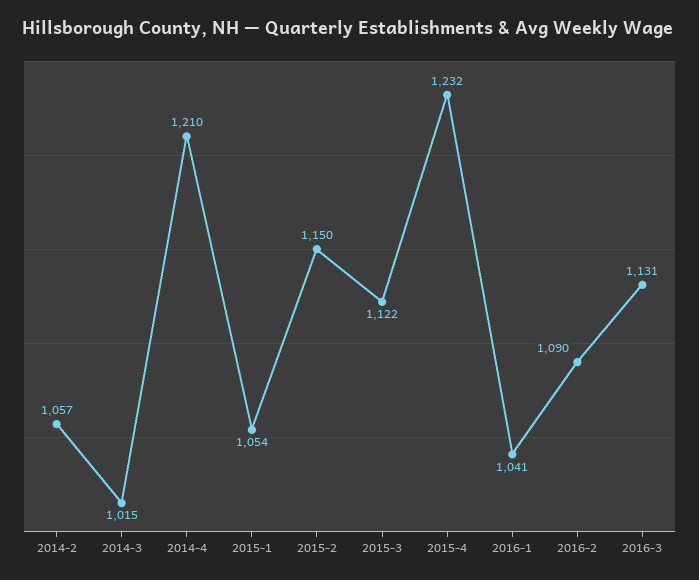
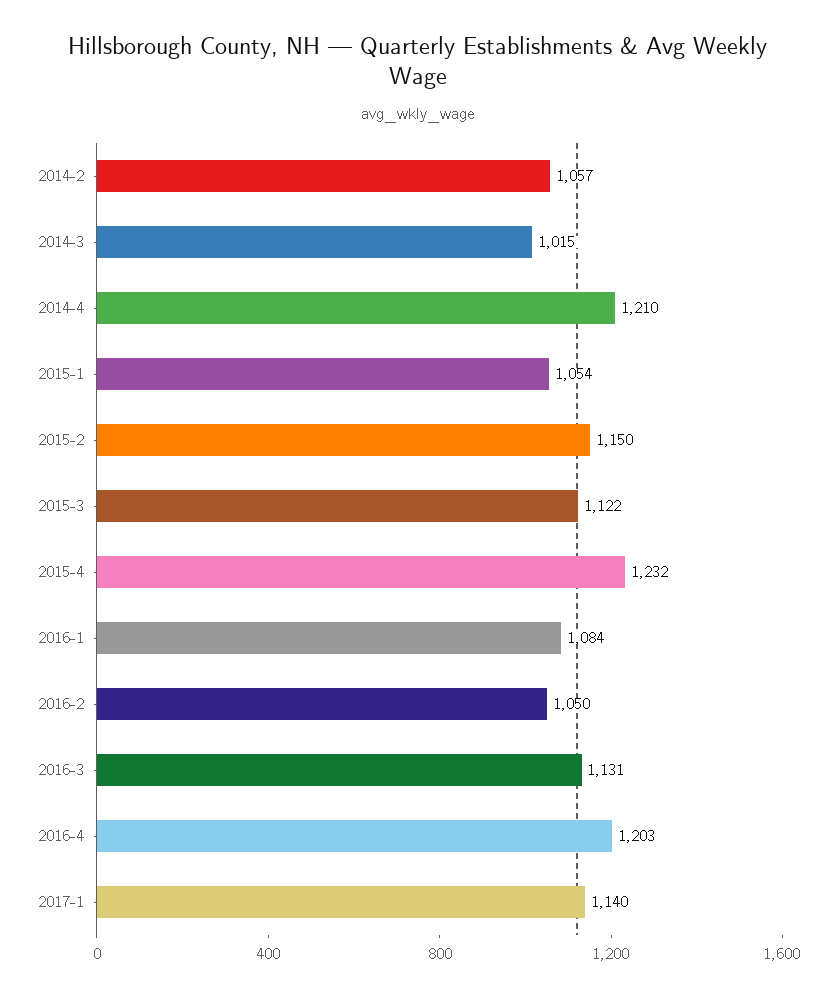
2016-1: 1041 -> 1084
2016-2: 1090 -> 1050
2016-4: none -> 1203
2017-1: none -> 1140

